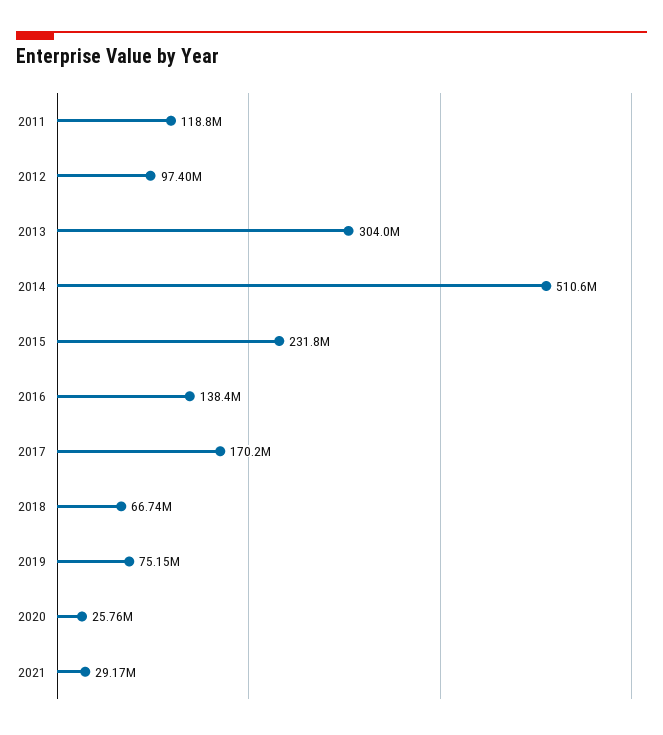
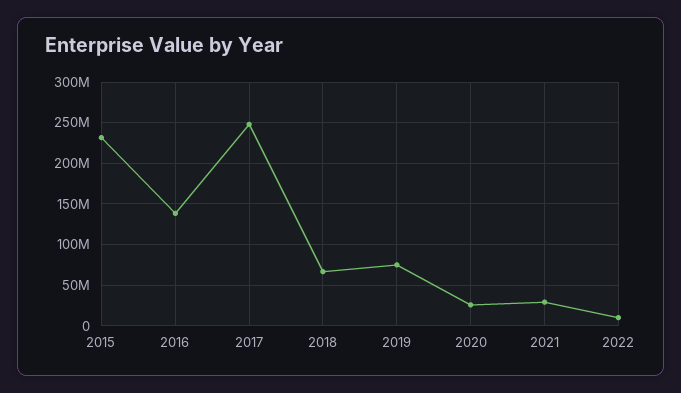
2011: 118800000 -> none
2012: 97400000 -> none
2013: 304000000 -> none
2014: 510600000 -> none
2017: 170200000 -> 250000000
2022: none -> 10000000

